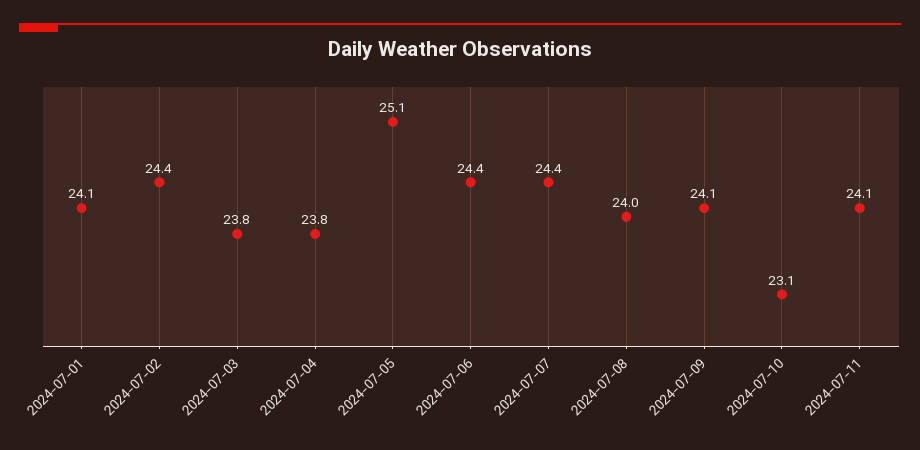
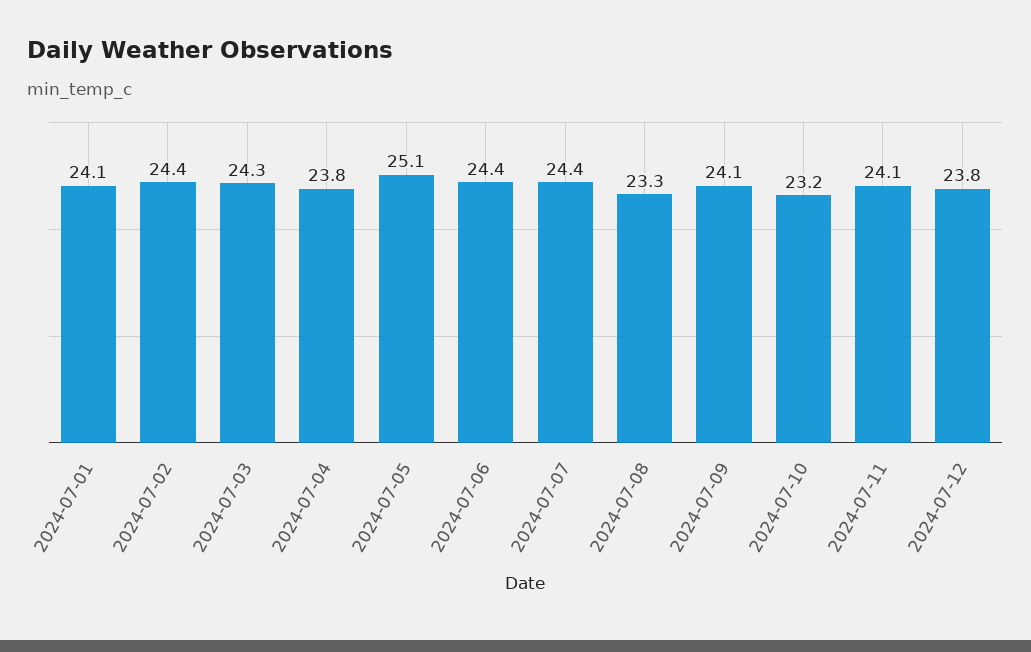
2024-07-03: 23.8 -> 24.3
2024-07-08: 24 -> 23.3
2024-07-10: 23.1 -> 23.2
2024-07-12: none -> 23.8

